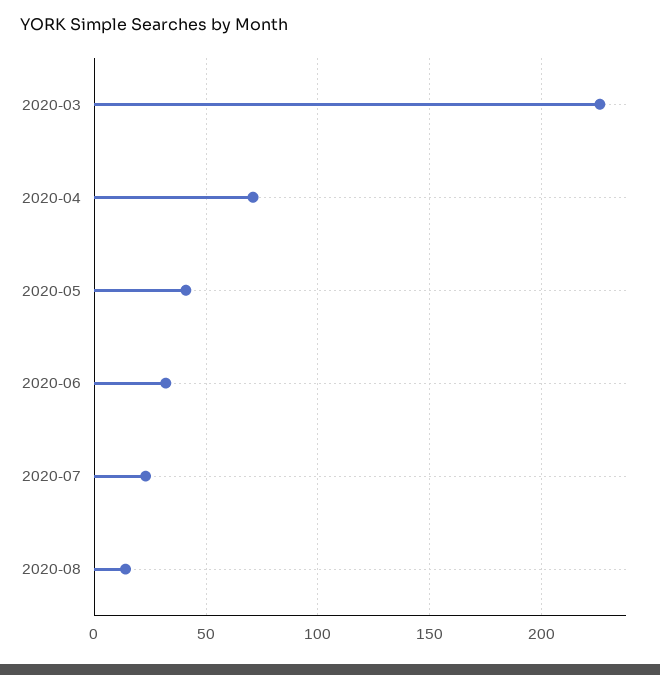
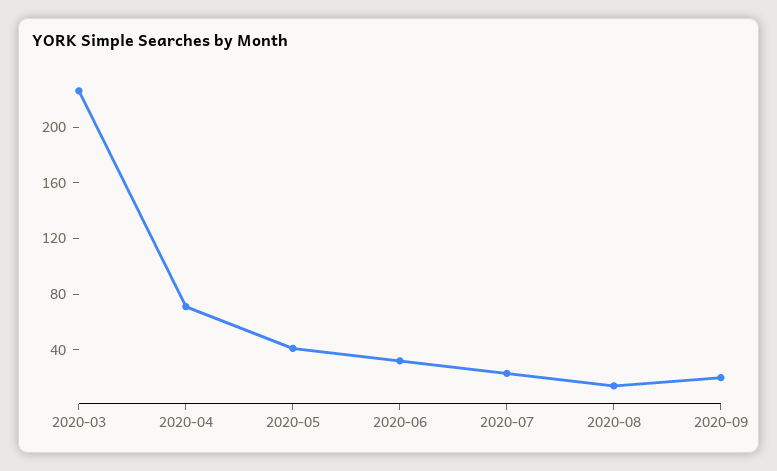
2020-09: none -> 20

